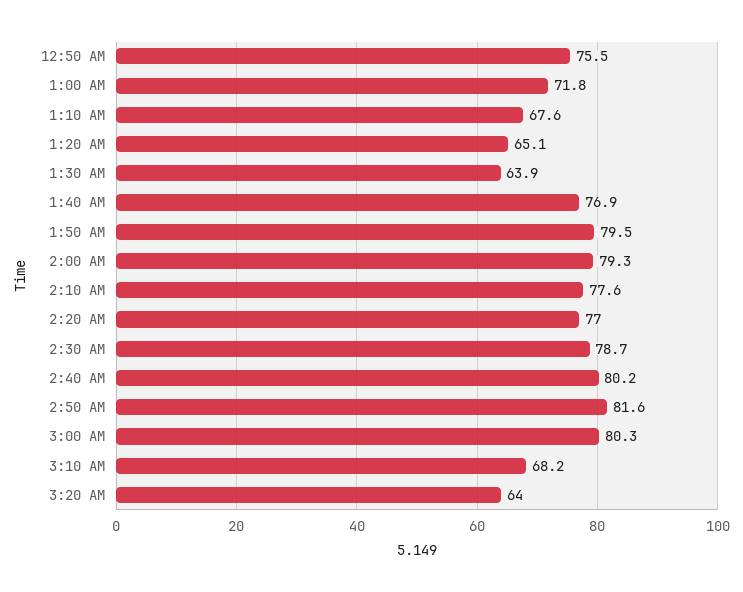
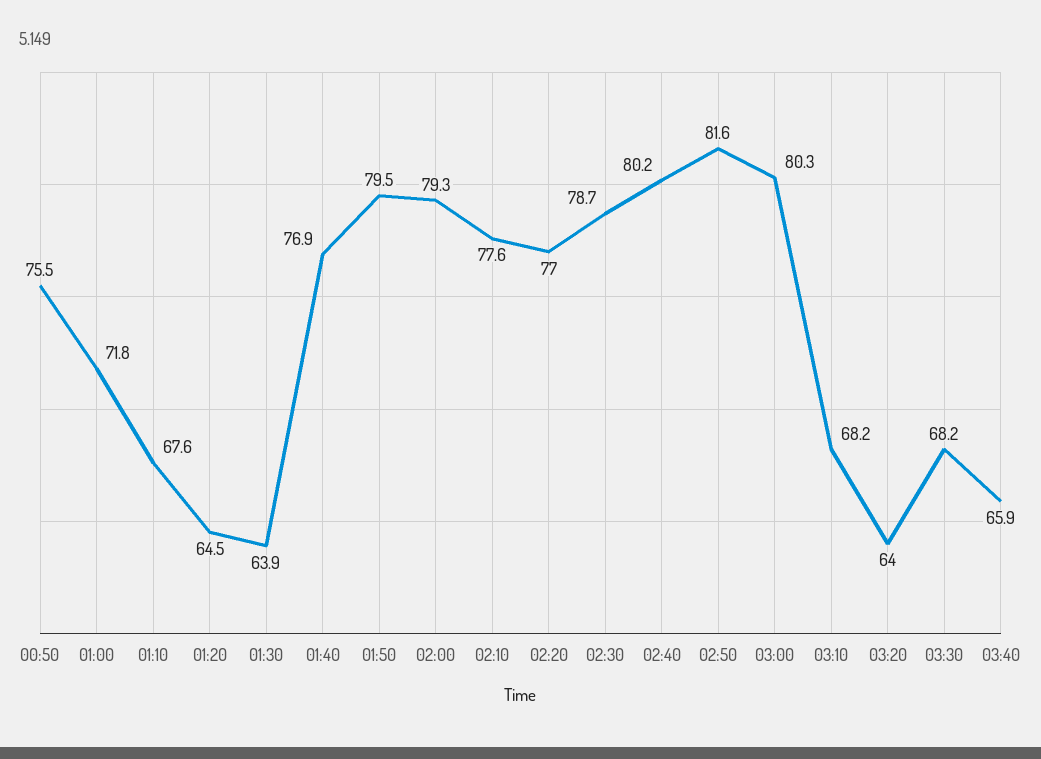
1:20 AM: 65.1 -> 64.5
03:30: none -> 68.2
03:40: none -> 65.9

